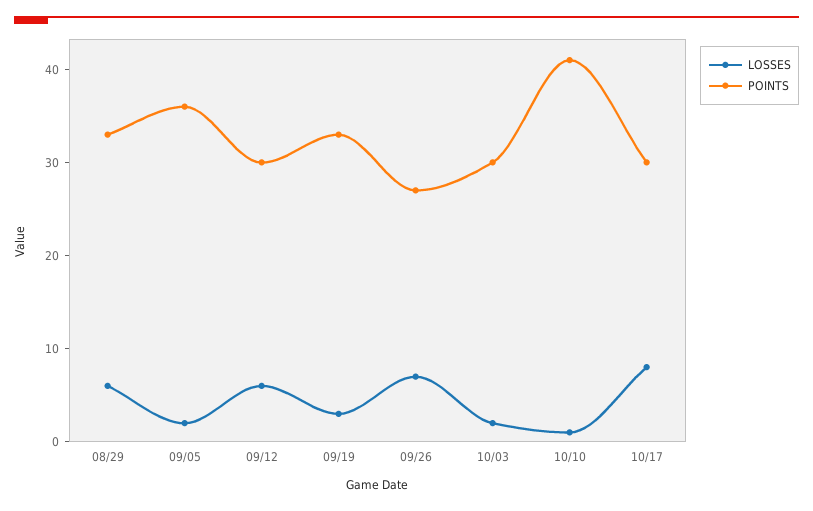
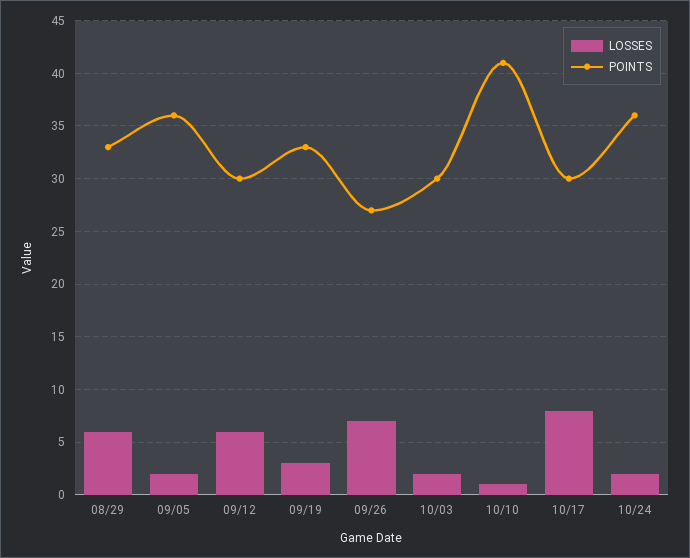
LOSSES, 10/24: none -> 2
POINTS, 10/24: none -> 36

